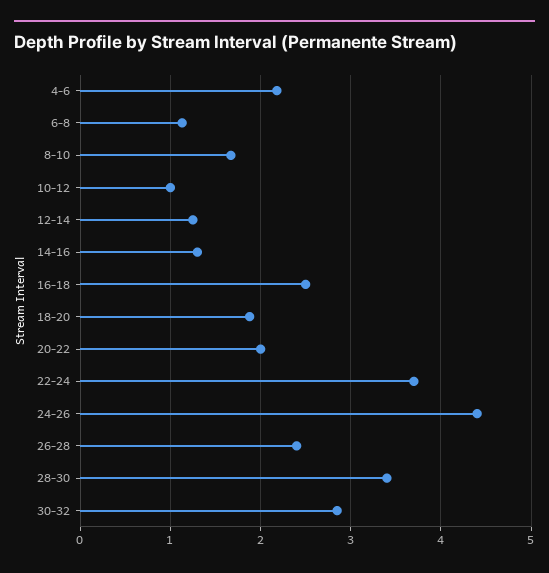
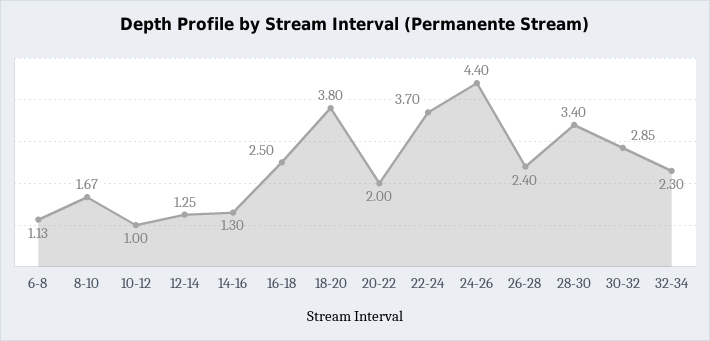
4-6: 2.2 -> none
18-20: 1.9 -> 3.8
32-34: none -> 2.3

